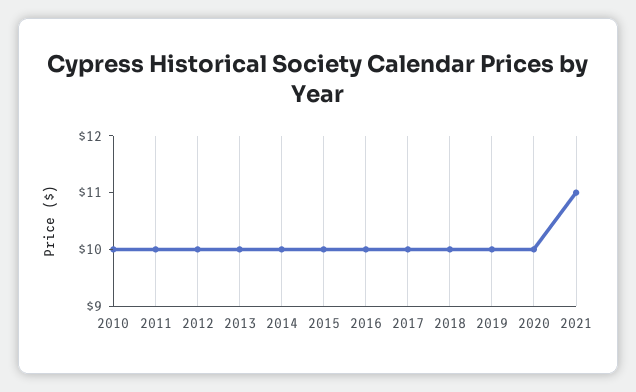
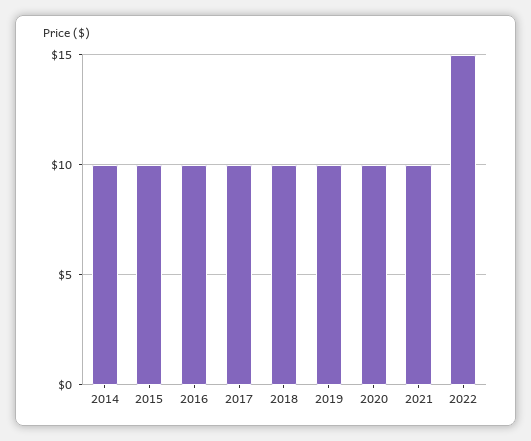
2010: 10 -> none
2011: 10 -> none
2012: 10 -> none
2013: 10 -> none
2021: 11 -> 10
2022: none -> 15

